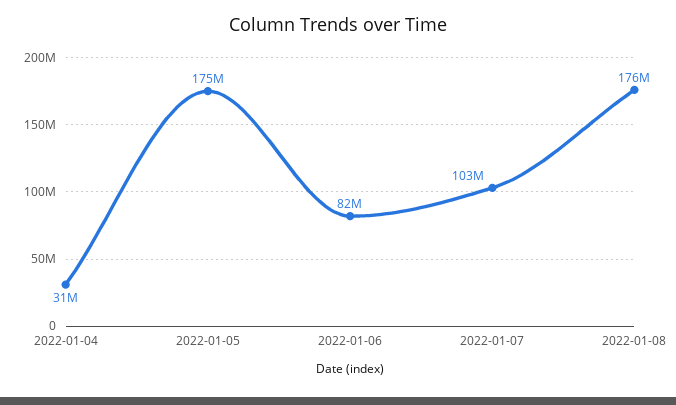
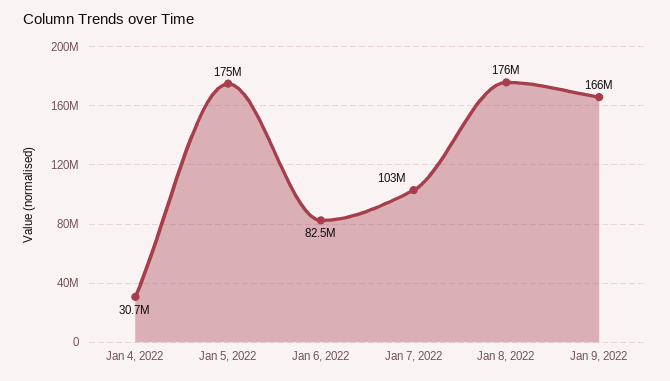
Jan 9, 2022: none -> 166000000

